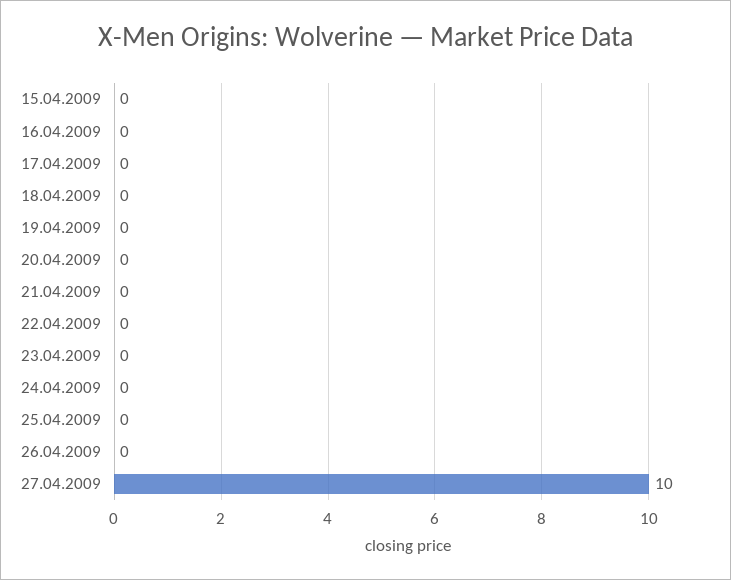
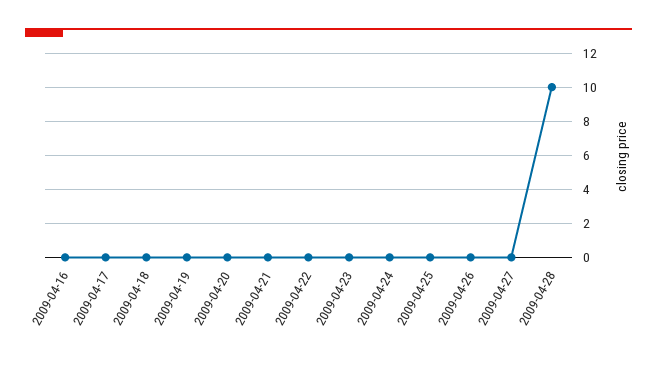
15.04.2009: 0 -> none
27.04.2009: 10 -> 0
2009-04-28: none -> 10

